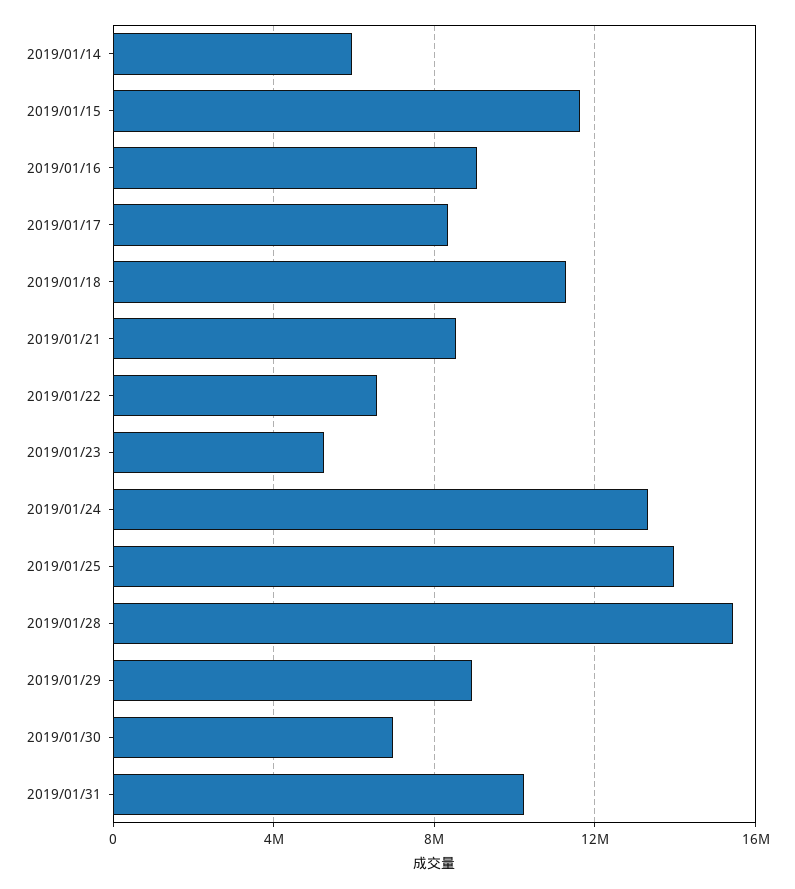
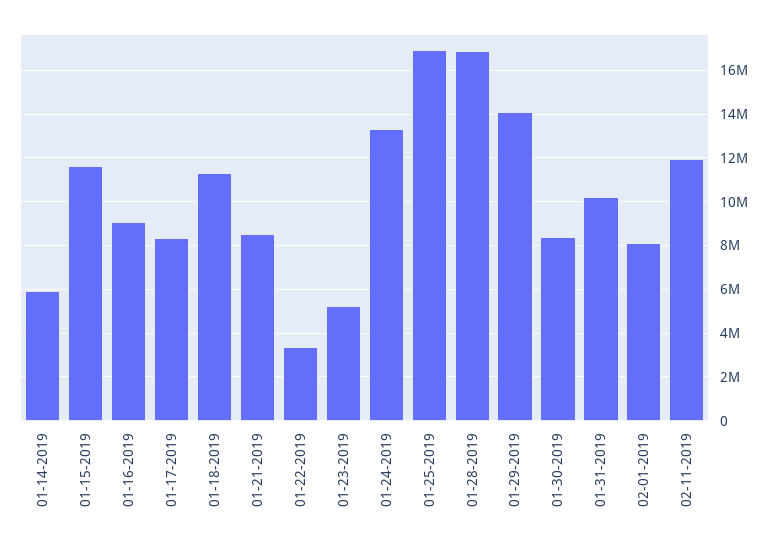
2019/01/22: 6500000 -> 3500000
2019/01/25: 14000000 -> 17000000
2019/01/28: 15500000 -> 17000000
2019/01/29: 9000000 -> 14000000
2019/01/30: 7000000 -> 8500000
02-01-2019: none -> 8000000
02-11-2019: none -> 12000000

